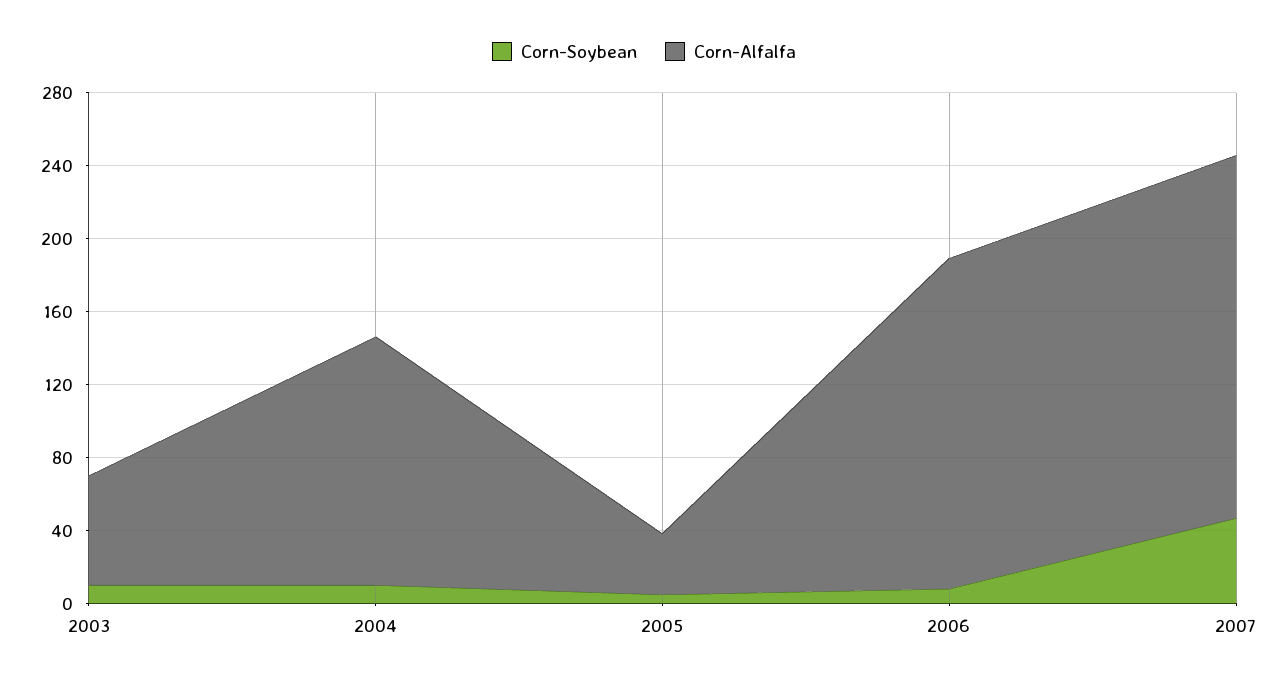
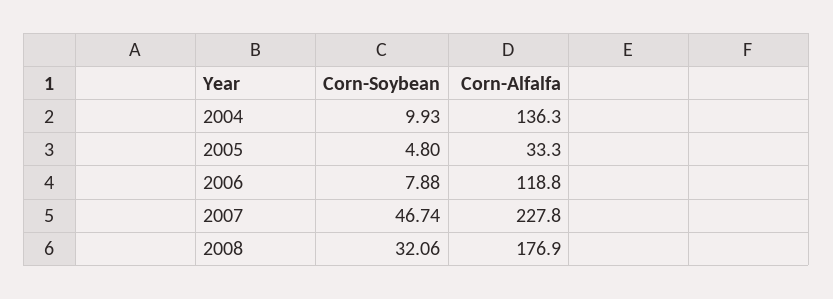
Corn-Soybean, 2003: 10 -> none
Corn-Alfalfa, 2003: 60 -> none
Corn-Alfalfa, 2006: 180 -> 118.8
Corn-Alfalfa, 2007: 200 -> 227.8
Corn-Soybean, 2008: none -> 32.06
Corn-Alfalfa, 2008: none -> 176.9

